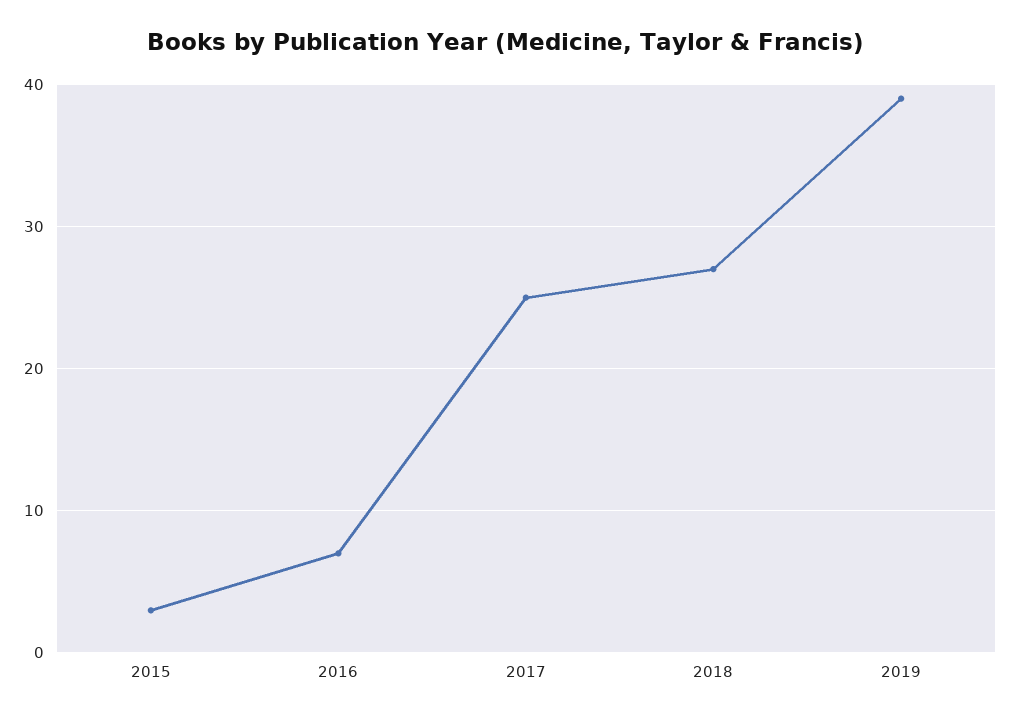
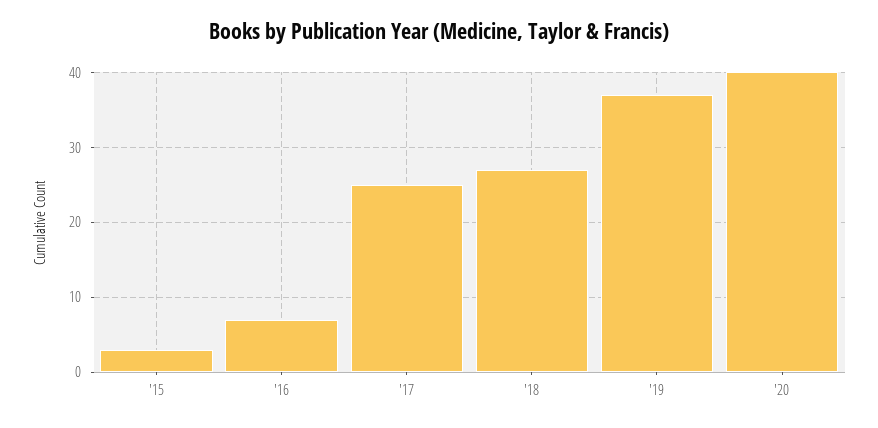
2019: 39 -> 37
'20: none -> 40

